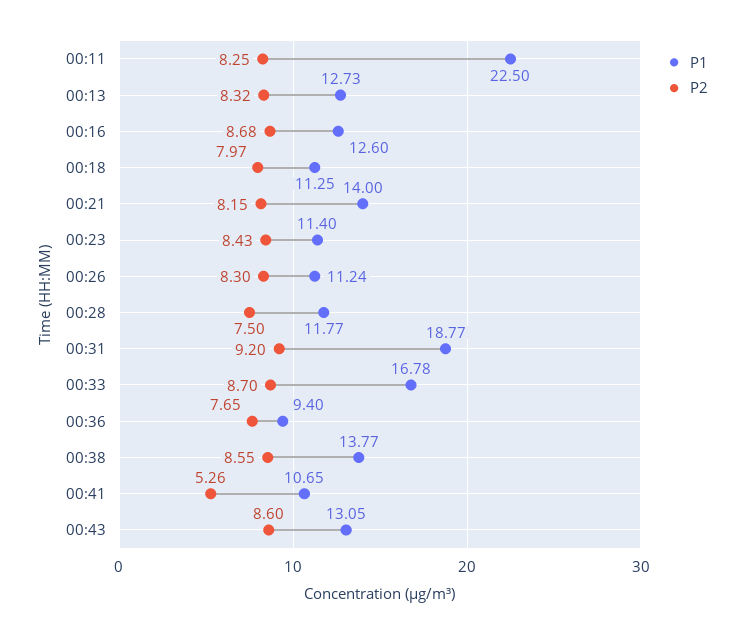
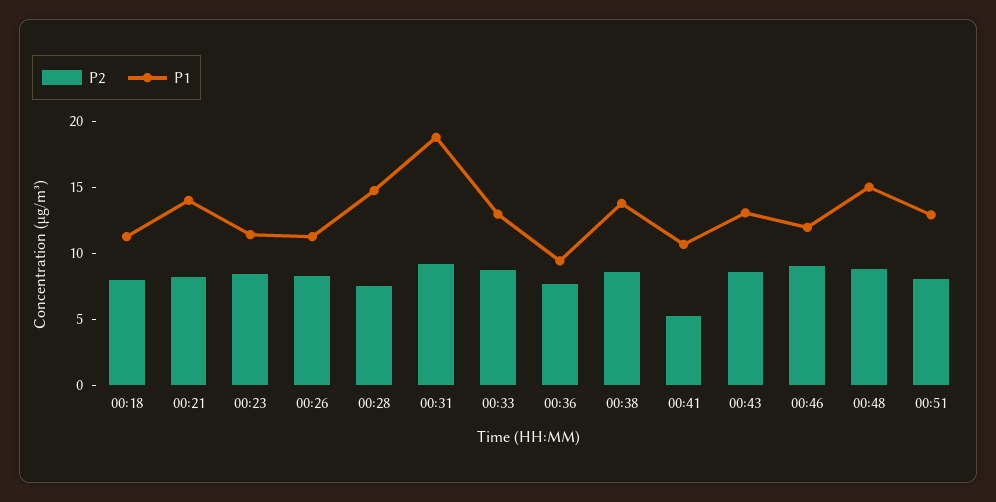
P1, 00:11: 22.5 -> none
P2, 00:11: 8.25 -> none
P1, 00:13: 12.73 -> none
P2, 00:13: 8.32 -> none
P1, 00:16: 12.6 -> none
P2, 00:16: 8.68 -> none
P1, 00:28: 11.77 -> 15
P1, 00:33: 16.78 -> 13
P2, 00:46: none -> 9
P1, 00:46: none -> 12
P2, 00:48: none -> 9
P1, 00:48: none -> 15
P2, 00:51: none -> 8
P1, 00:51: none -> 13

